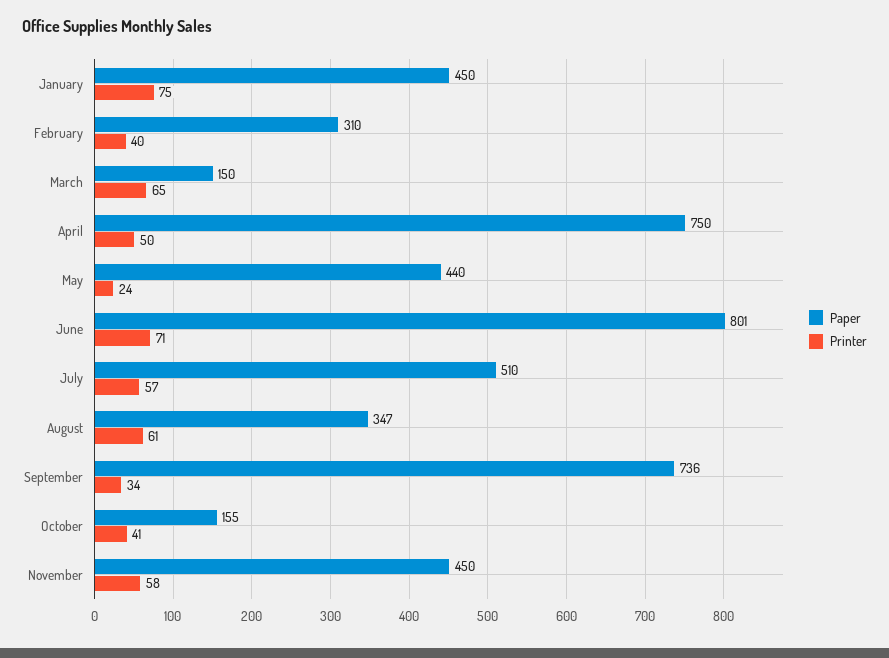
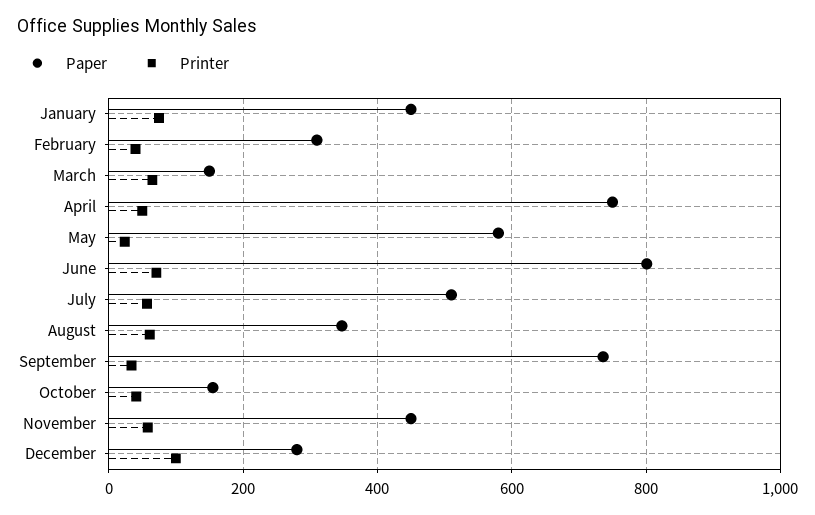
Paper, May: 440 -> 580
Paper, December: none -> 280
Printer, December: none -> 100

